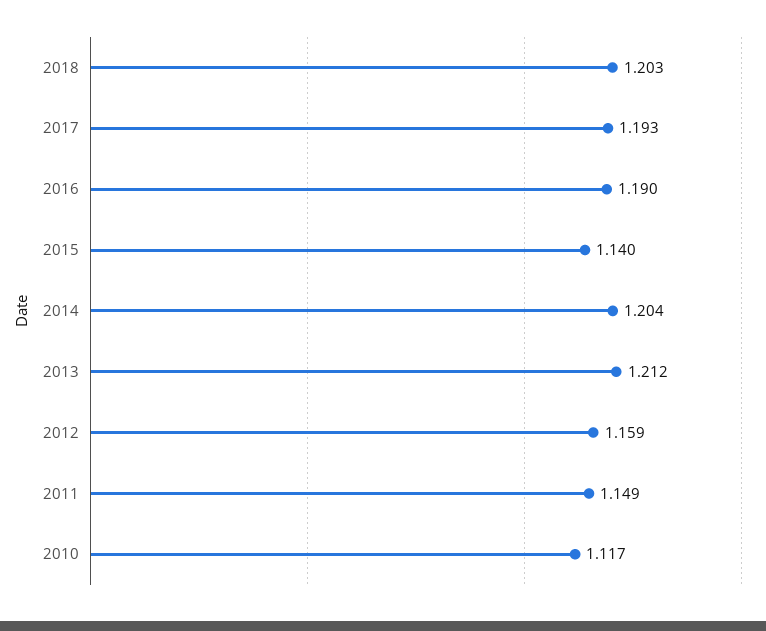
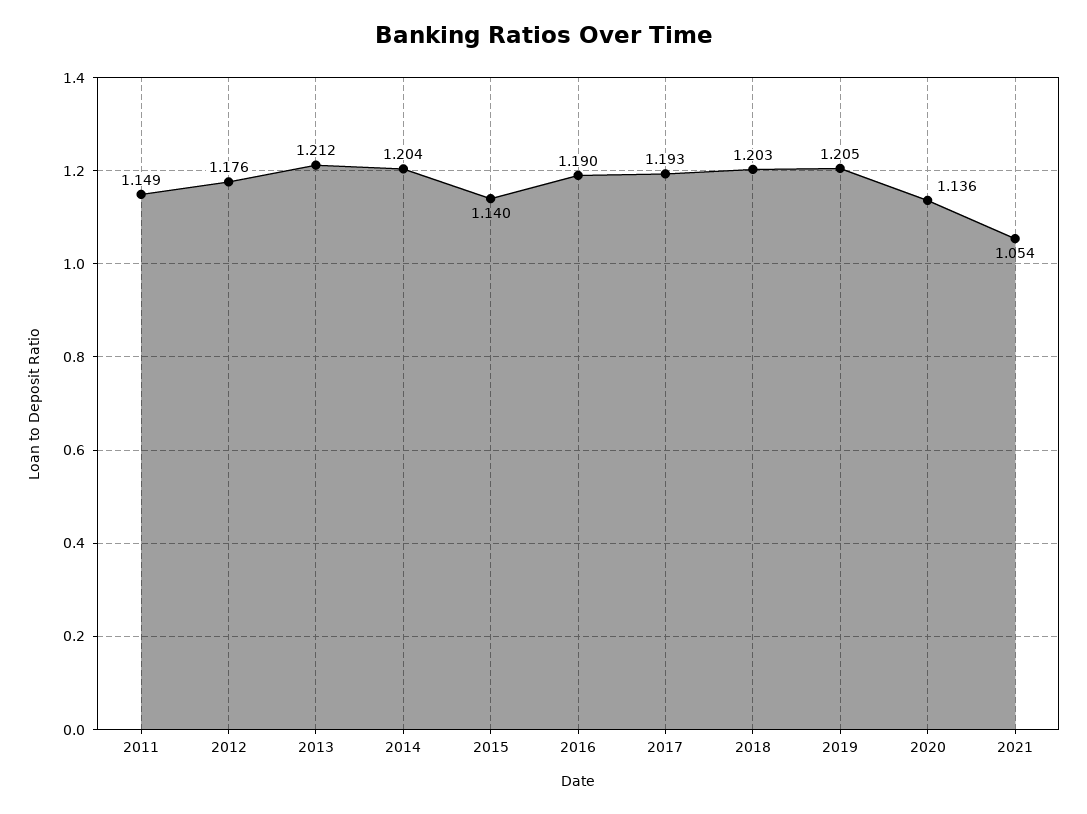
2012: 1.159 -> 1.176
2010: 1.117 -> none
2019: none -> 1.205
2020: none -> 1.136
2021: none -> 1.054

